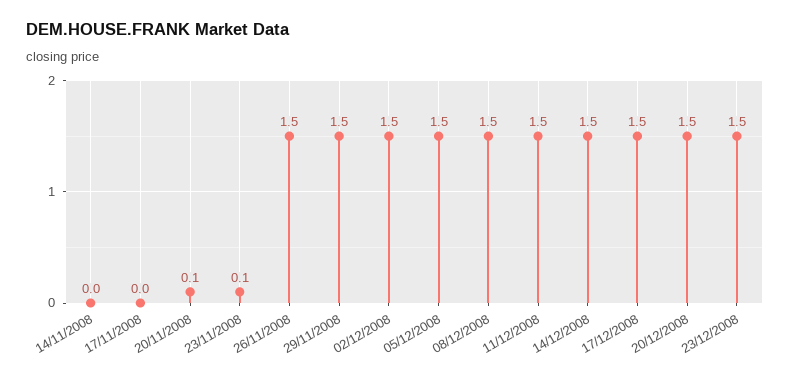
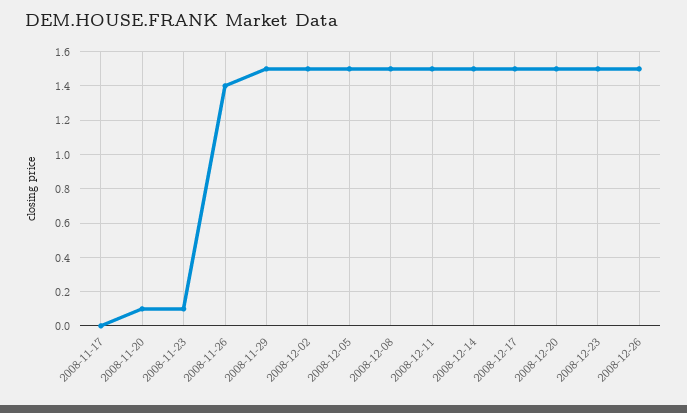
14/11/2008: 0 -> none
26/11/2008: 1.5 -> 1.4
2008-12-26: none -> 1.5

